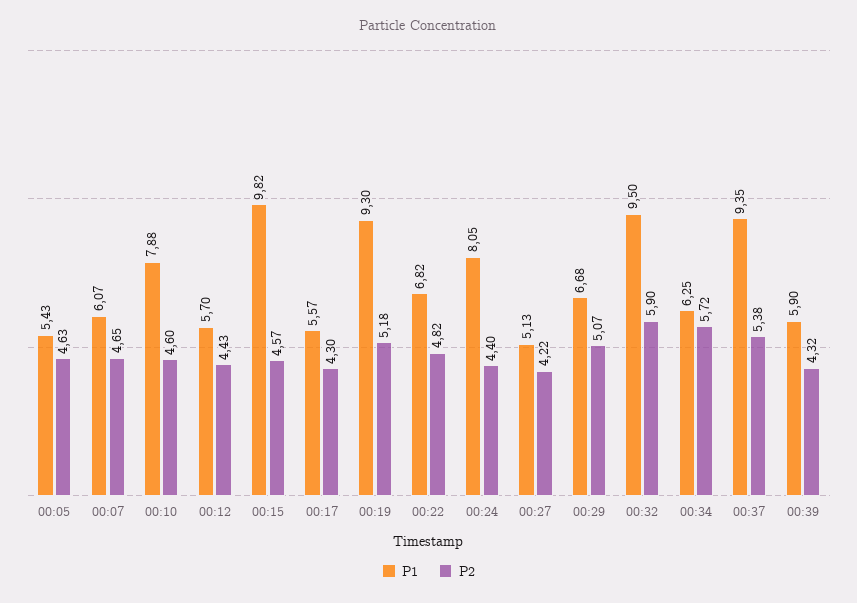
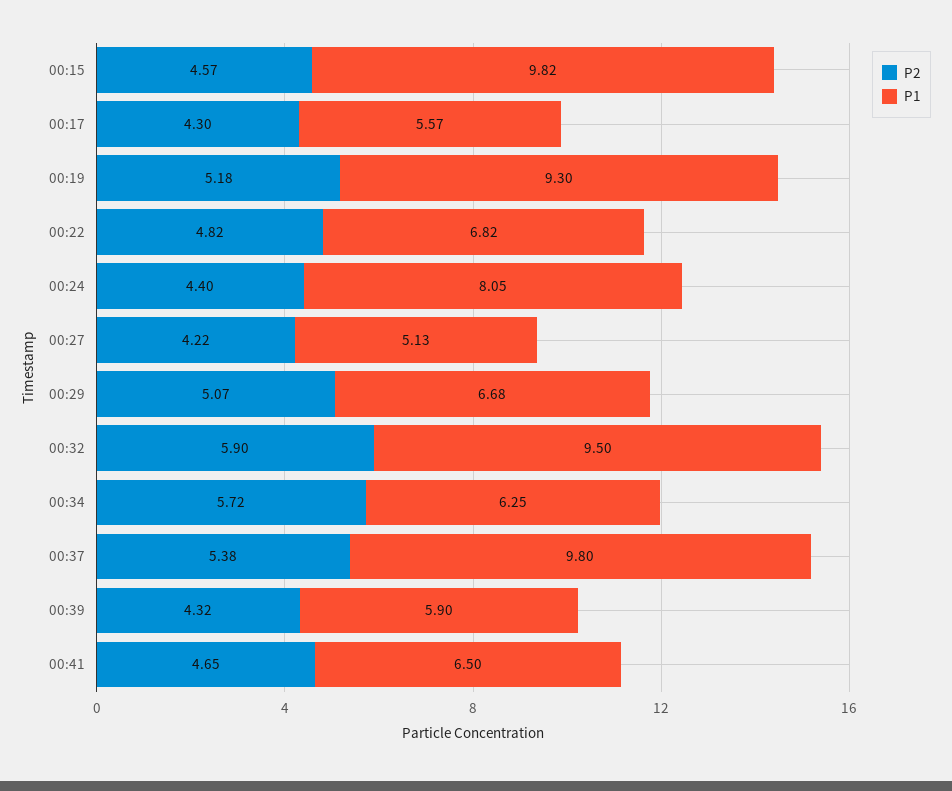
P1, 00:05: 5.43 -> none
P2, 00:05: 4.63 -> none
P1, 00:07: 6.07 -> none
P2, 00:07: 4.65 -> none
P1, 00:10: 7.88 -> none
P2, 00:10: 4.6 -> none
P1, 00:12: 5.7 -> none
P2, 00:12: 4.43 -> none
P1, 00:37: 9.35 -> 9.8
P2, 00:41: none -> 4.65
P1, 00:41: none -> 6.5

